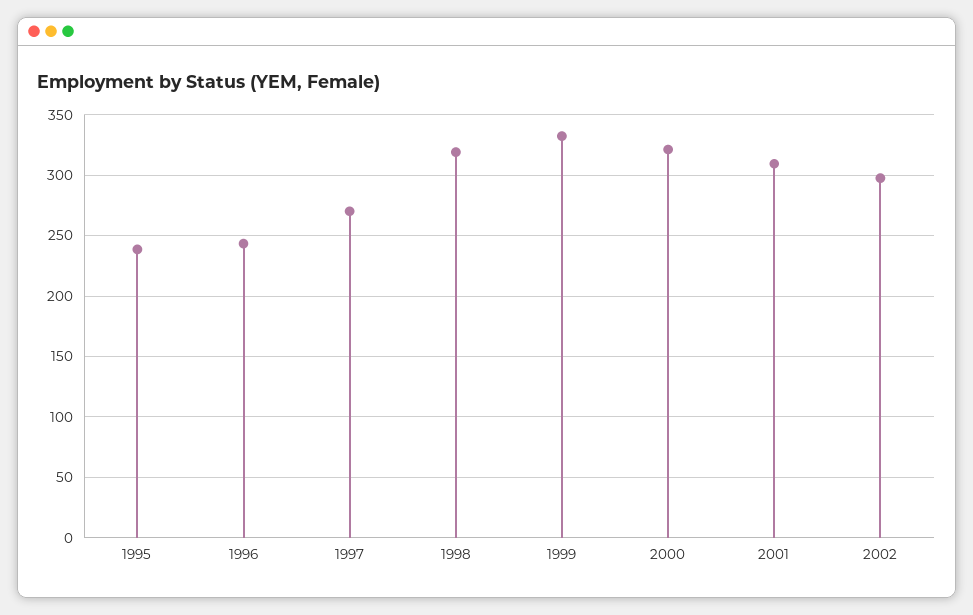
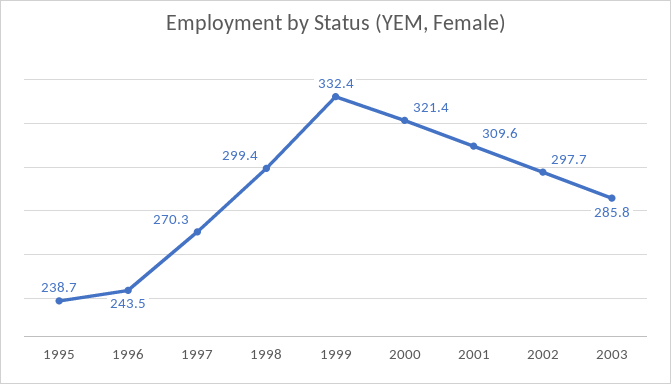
1998: 320 -> 299.4
2003: none -> 285.8

